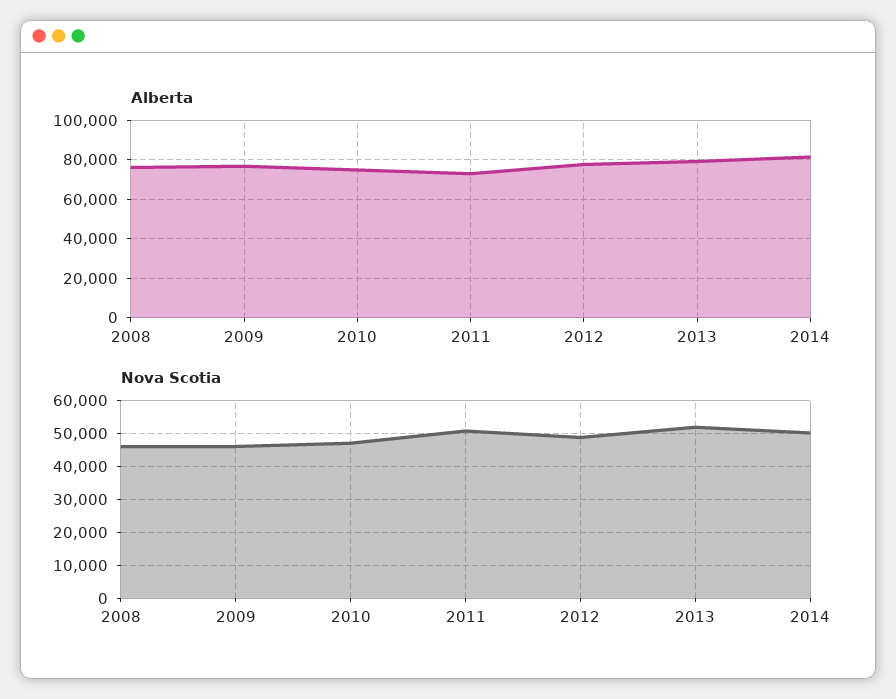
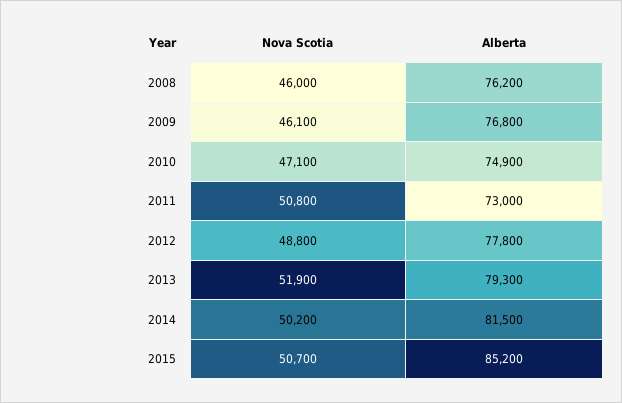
Nova Scotia, 2015: none -> 50700
Alberta, 2015: none -> 85200

